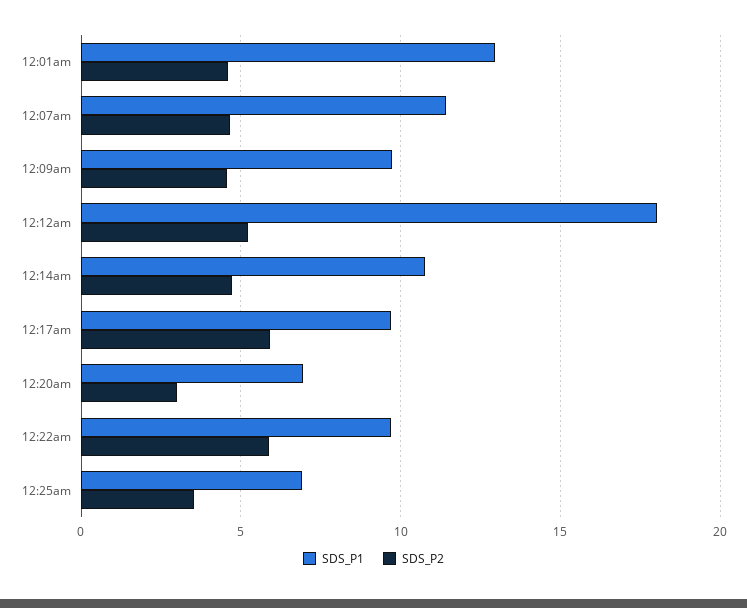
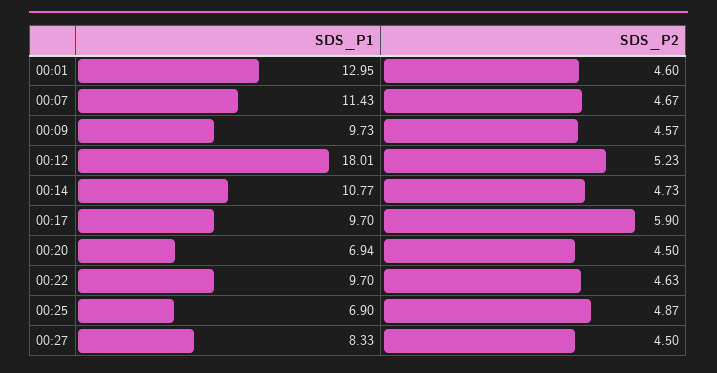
SDS_P2, 12:20am: 3 -> 4.5
SDS_P2, 12:22am: 6 -> 4.63
SDS_P2, 12:25am: 3.5 -> 4.87
SDS_P1, 00:27: none -> 8.33
SDS_P2, 00:27: none -> 4.5

